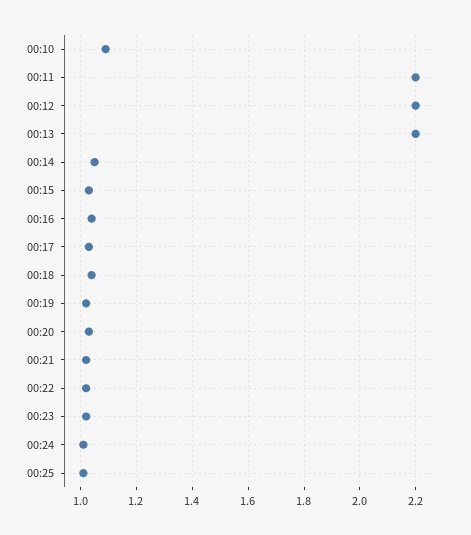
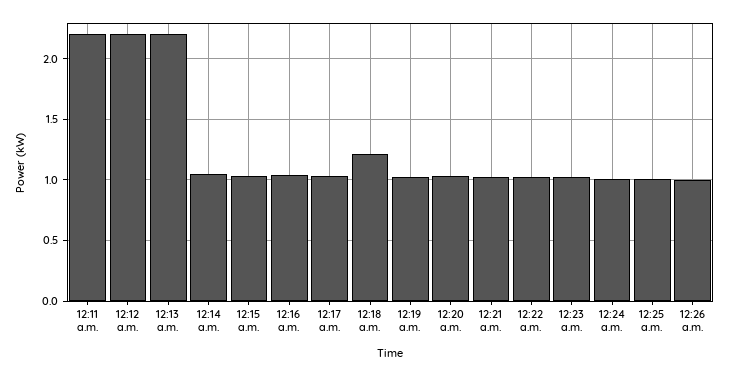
00:10: 1.1 -> none
00:18: 1.05 -> 1.2
12:26 a.m.: none -> 1

